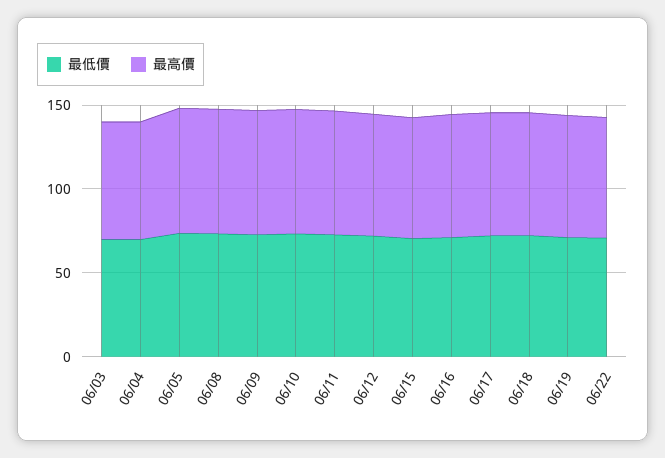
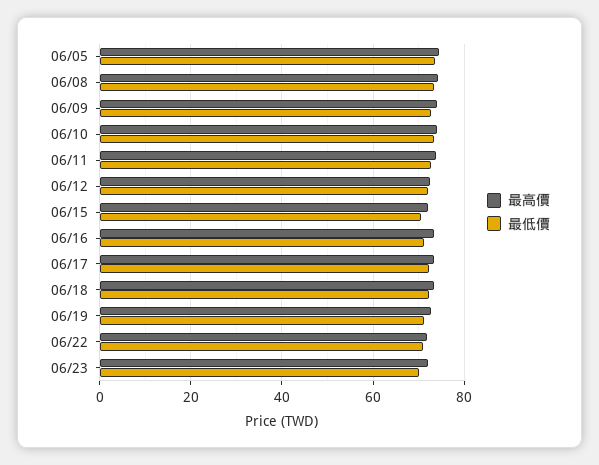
最低價, 06/03: 70 -> none
最高價, 06/03: 70 -> none
最低價, 06/04: 70 -> none
最高價, 06/04: 70 -> none
最高價, 06/23: none -> 72
最低價, 06/23: none -> 70

